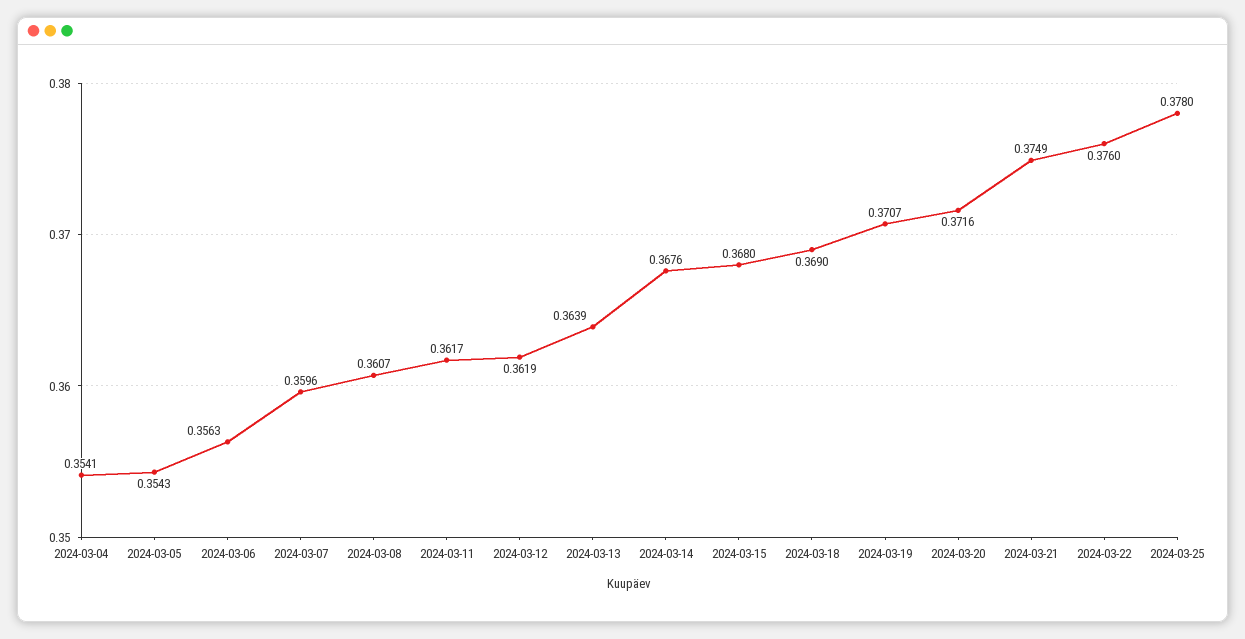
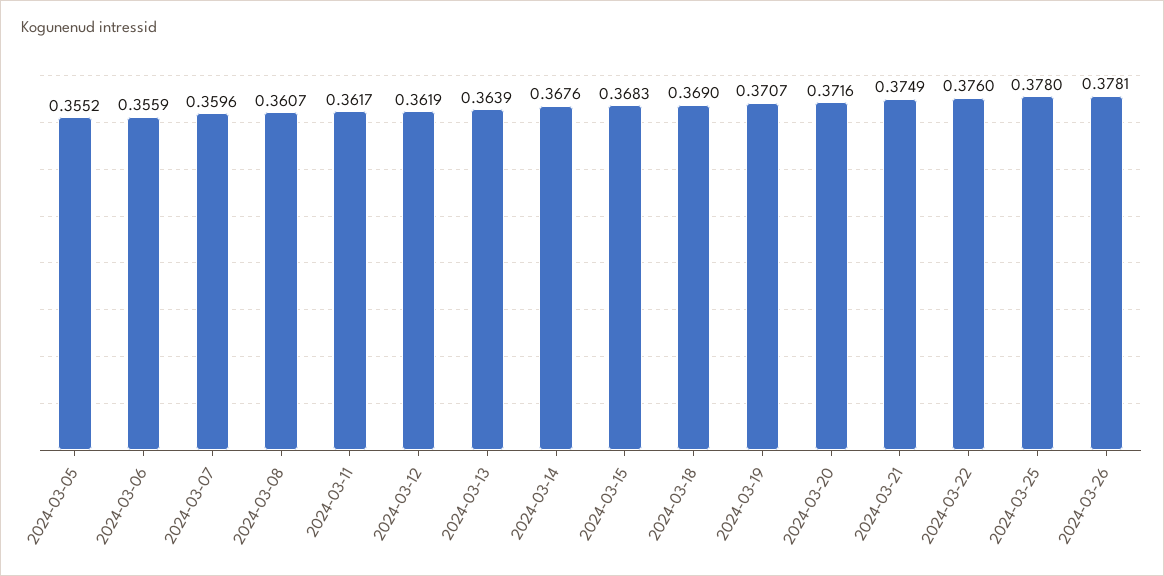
2024-03-04: 0.3541 -> none
2024-03-05: 0.3543 -> 0.3552
2024-03-06: 0.3563 -> 0.3559
2024-03-15: 0.368 -> 0.3683
2024-03-26: none -> 0.3781

